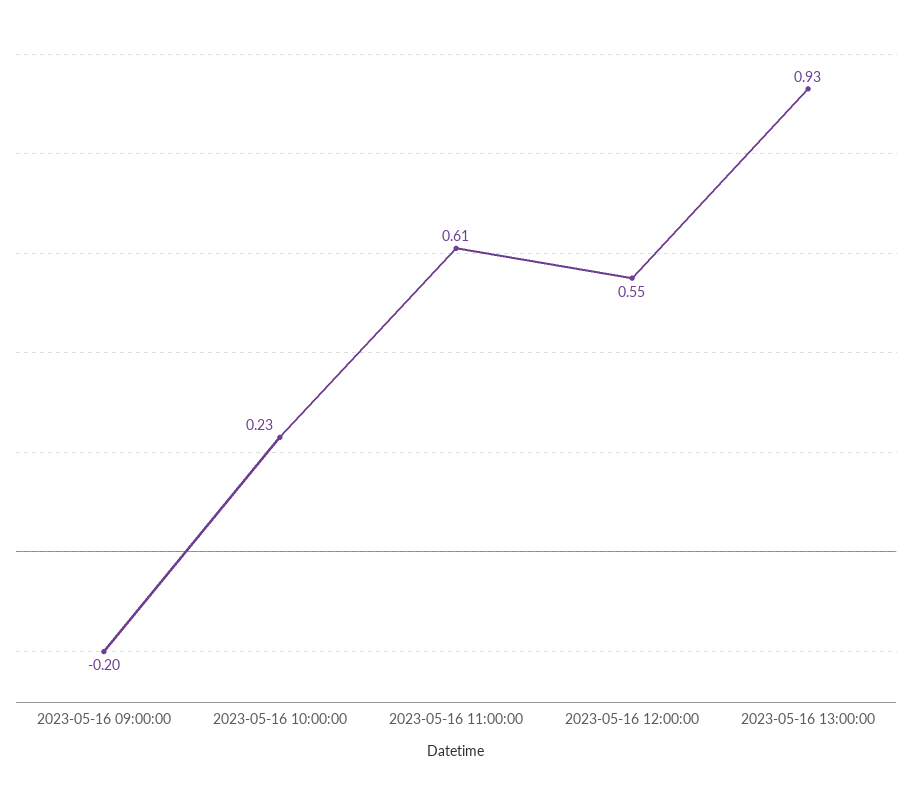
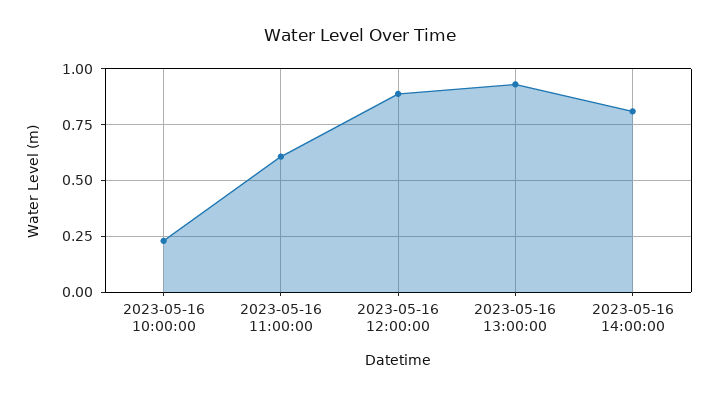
2023-05-16 09:00:00: -0.2 -> none
2023-05-16 12:00:00: 0.55 -> 0.9
2023-05-16 14:00:00: none -> 0.8

